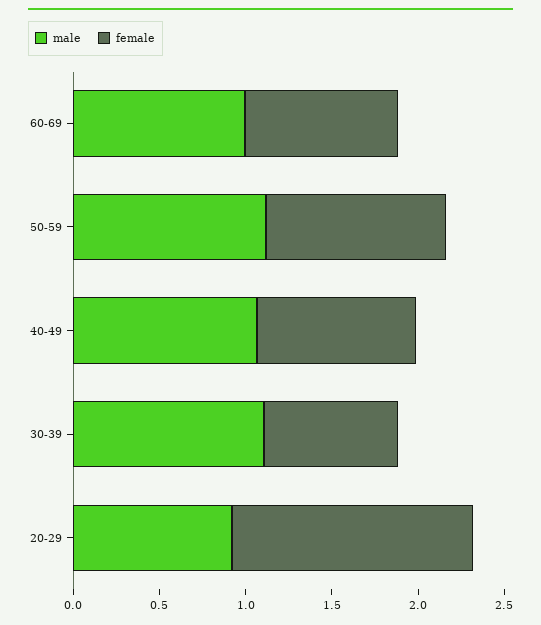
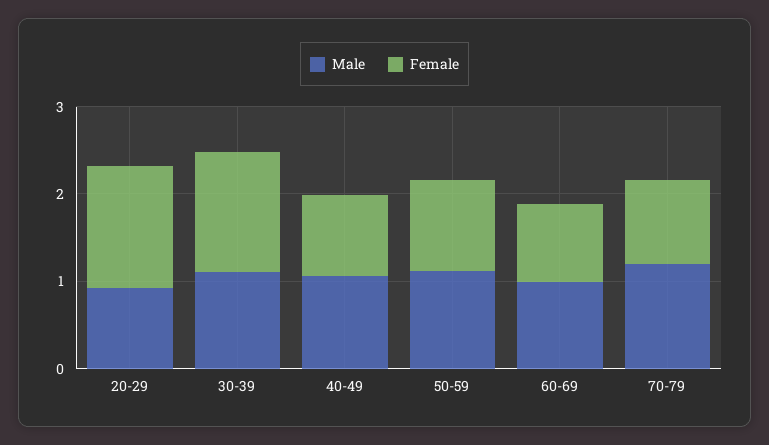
female, 30-39: 0.8 -> 1.4
male, 70-79: none -> 1.2
female, 70-79: none -> 1

